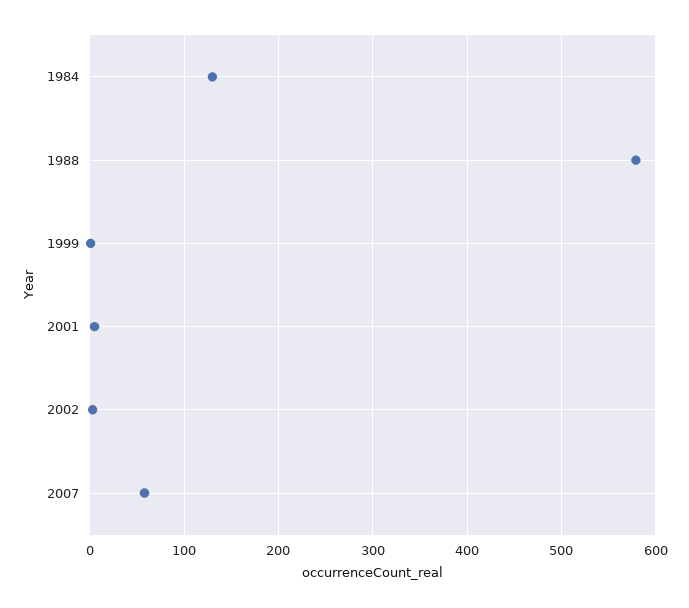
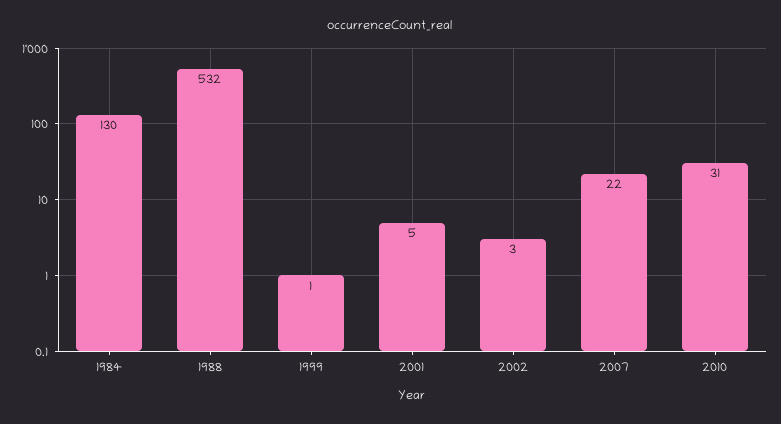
1988: 580 -> 532
2007: 60 -> 22
2010: none -> 31

